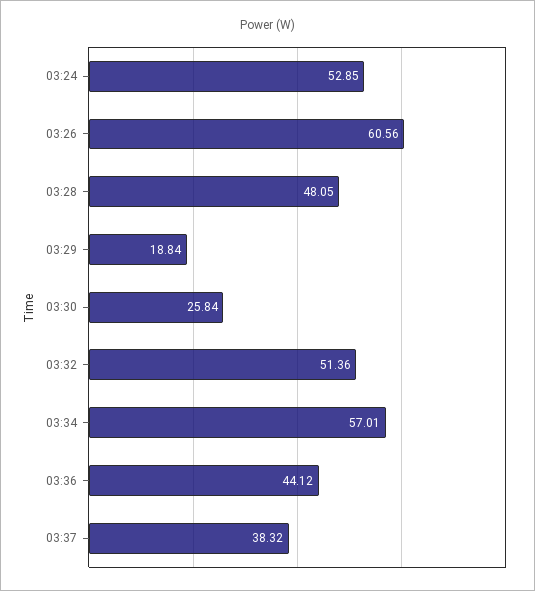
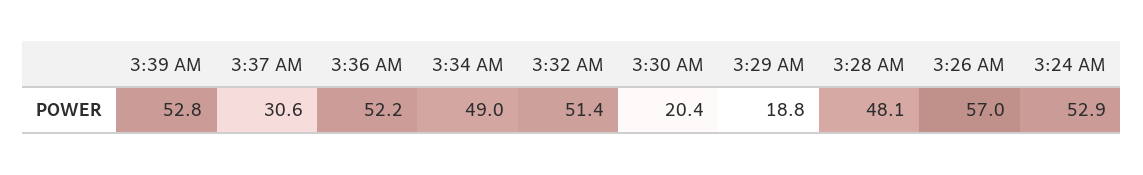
03:26: 60.56 -> 57
03:30: 25.84 -> 20.4
03:34: 57.01 -> 49
03:36: 44.12 -> 52.2
03:37: 38.32 -> 30.6
3:39 AM: none -> 52.8

